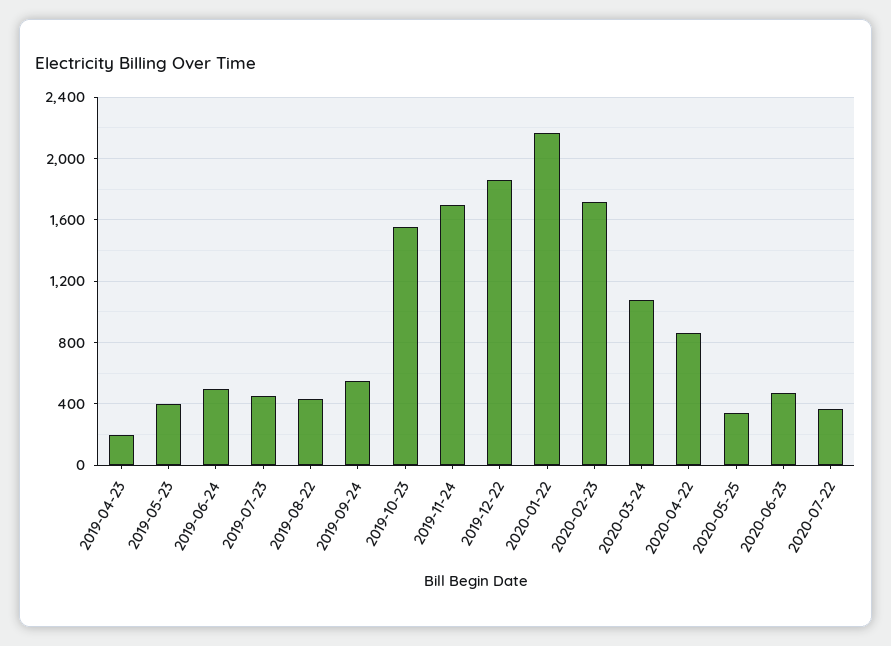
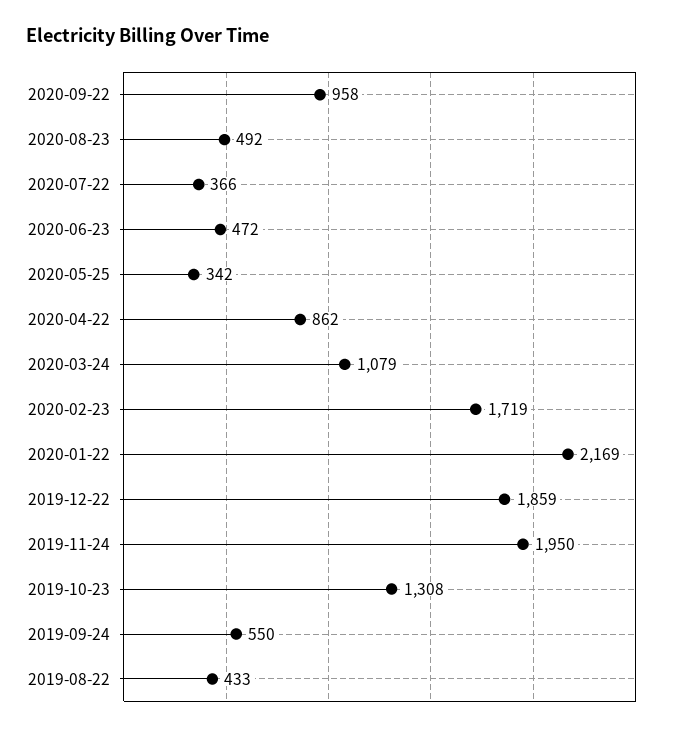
2019-04-23: 200 -> none
2019-05-23: 400 -> none
2019-06-24: 500 -> none
2019-07-23: 450 -> none
2019-10-23: 1550 -> 1308
2019-11-24: 1700 -> 1950
2020-09-22: none -> 958
2020-08-23: none -> 492

